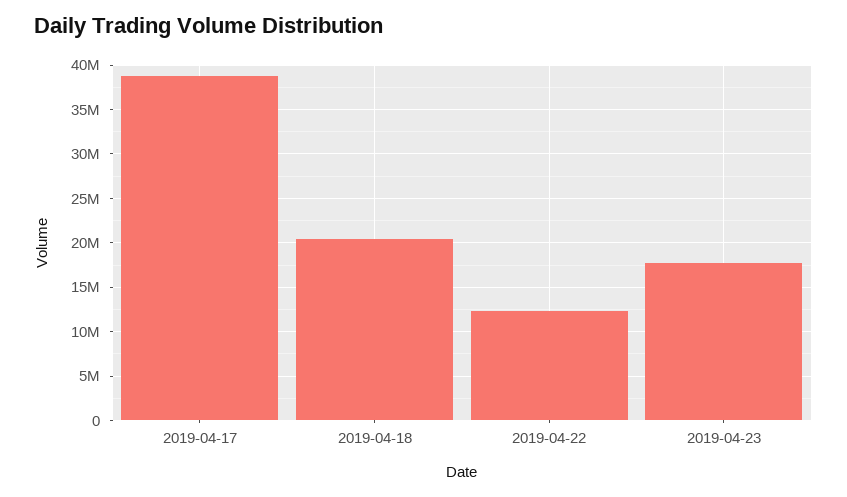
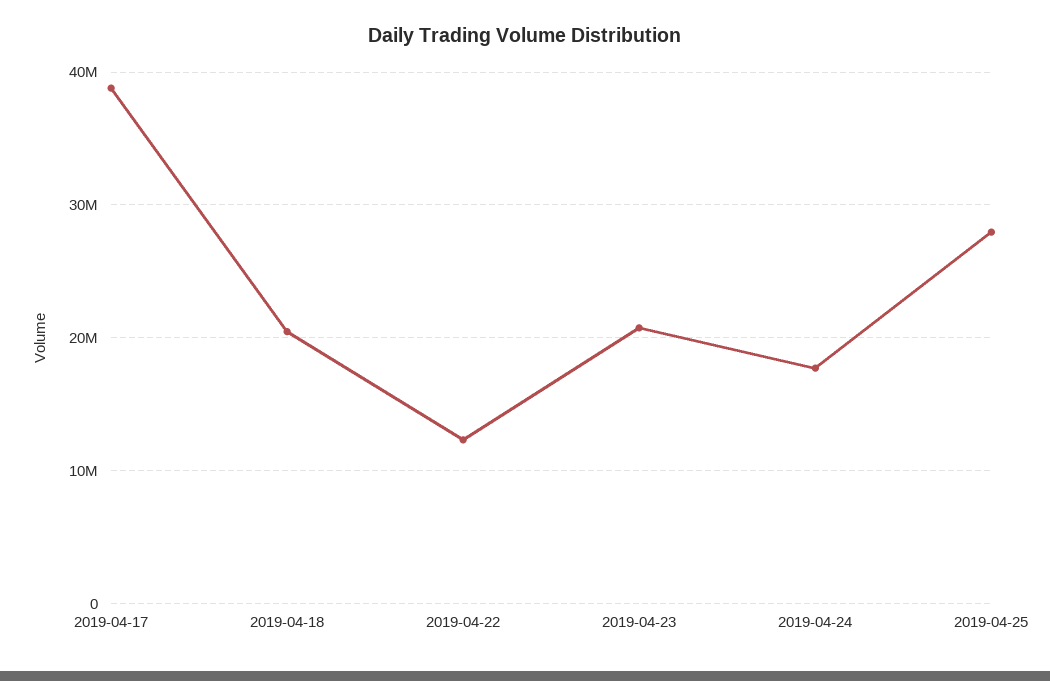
2019-04-23: 18000000 -> 21000000
2019-04-24: none -> 18000000
2019-04-25: none -> 28000000

